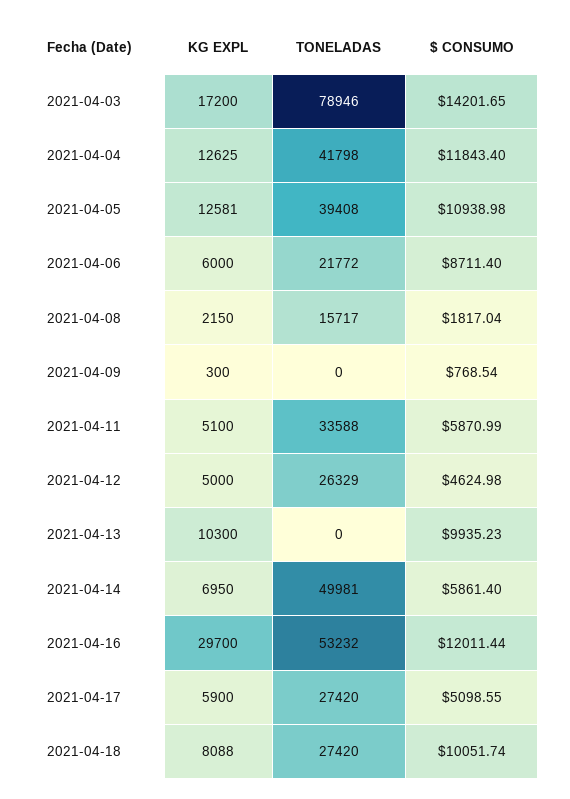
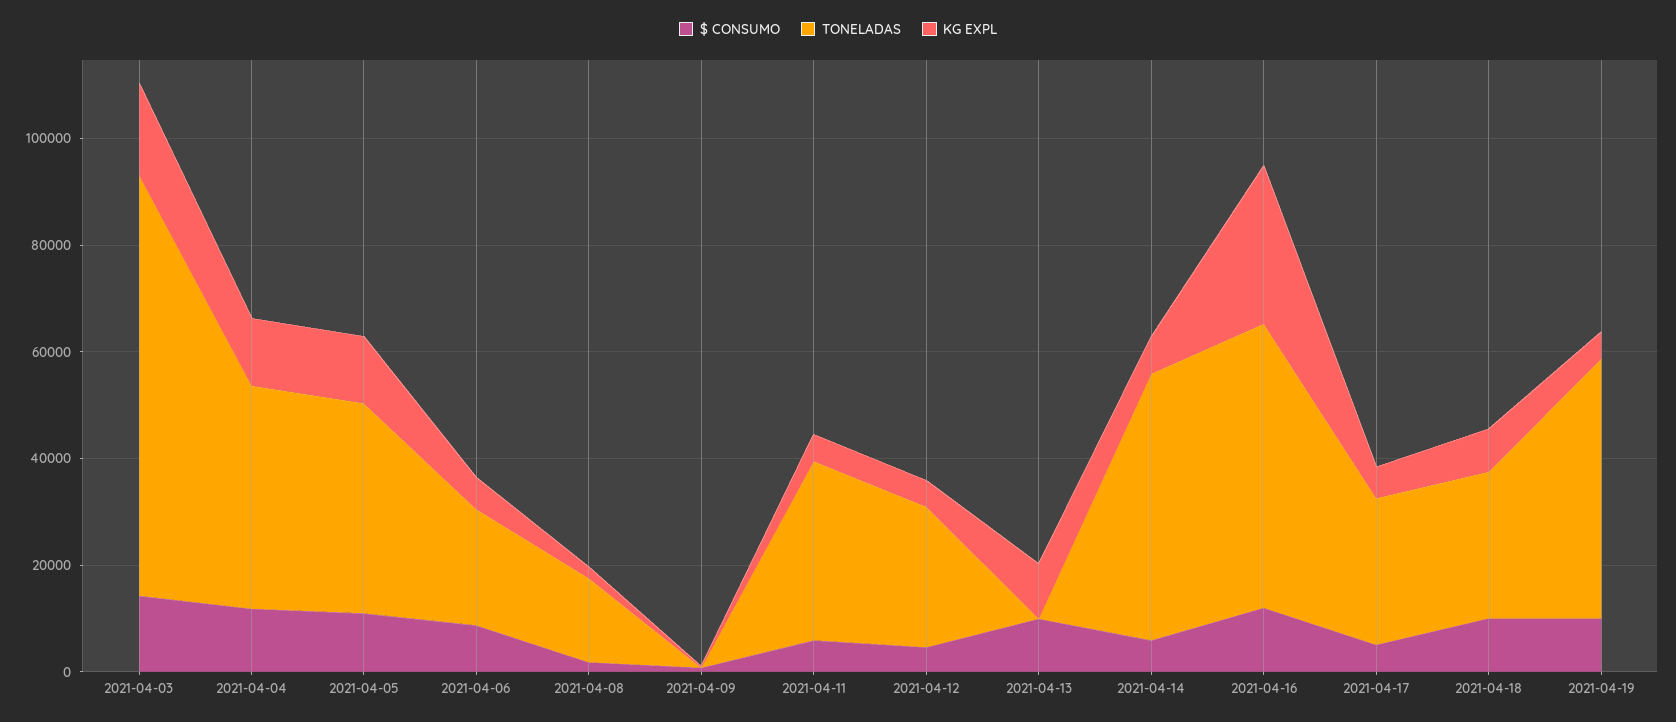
$ CONSUMO, 2021-04-19: none -> 10000
TONELADAS, 2021-04-19: none -> 50000
KG EXPL, 2021-04-19: none -> 5000

